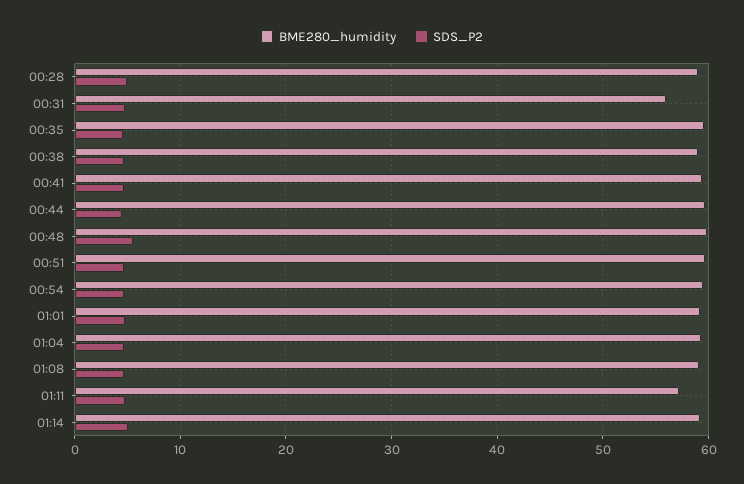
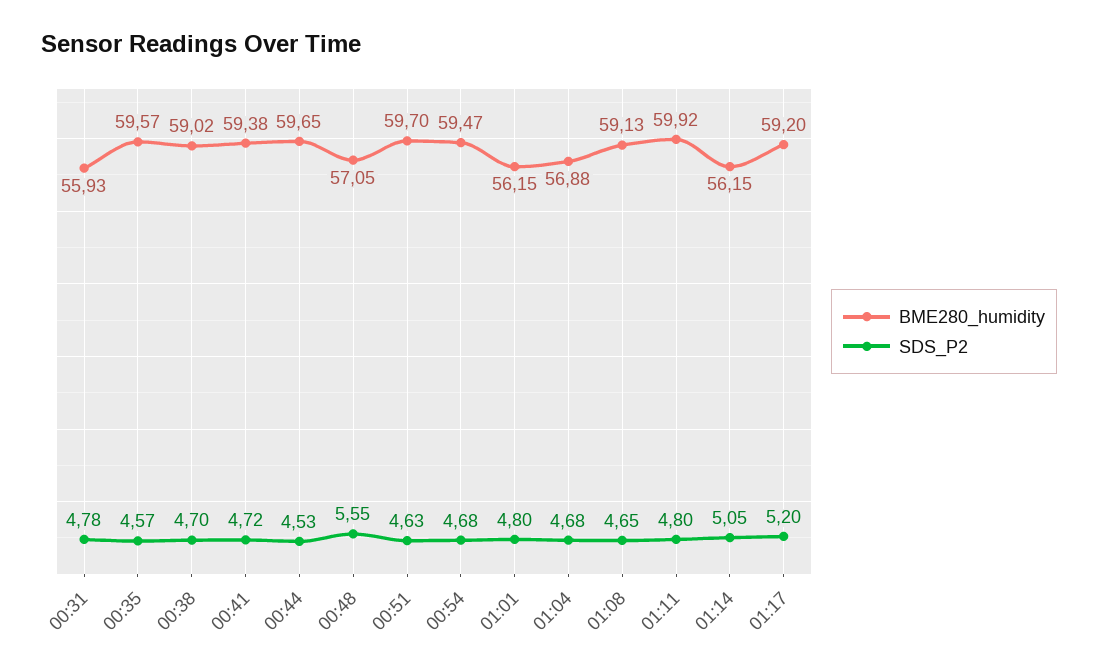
BME280_humidity, 00:28: 59 -> none
SDS_P2, 00:28: 5 -> none
BME280_humidity, 00:48: 60 -> 57.05
BME280_humidity, 01:01: 59 -> 56.15
BME280_humidity, 01:04: 59 -> 56.88
BME280_humidity, 01:11: 57 -> 59.92
BME280_humidity, 01:14: 59 -> 56.15
BME280_humidity, 01:17: none -> 59.2
SDS_P2, 01:17: none -> 5.2

